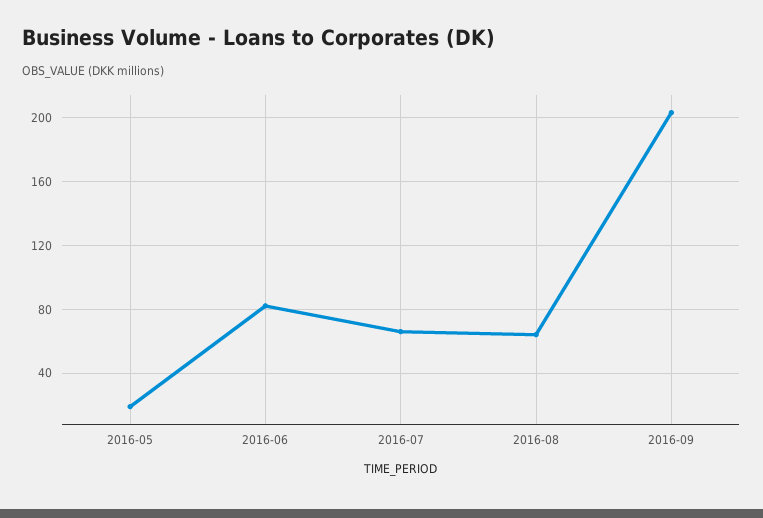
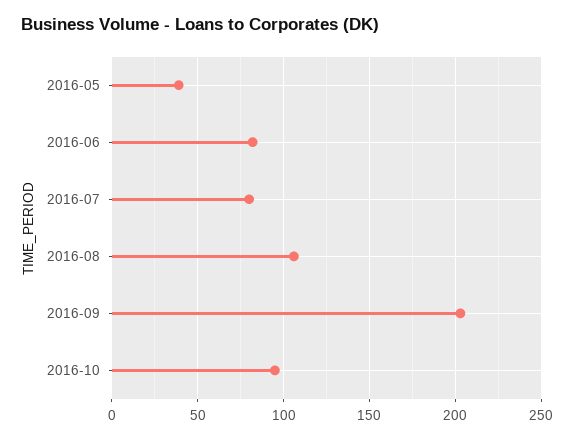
2016-05: 20 -> 40
2016-07: 65 -> 80
2016-08: 65 -> 105
2016-10: none -> 95

